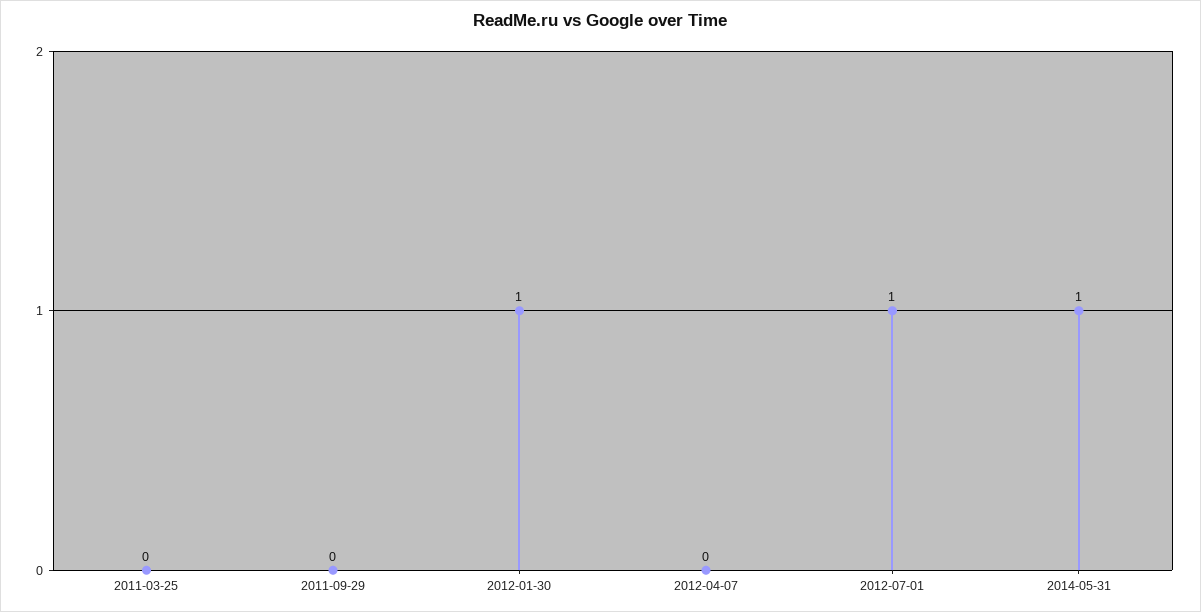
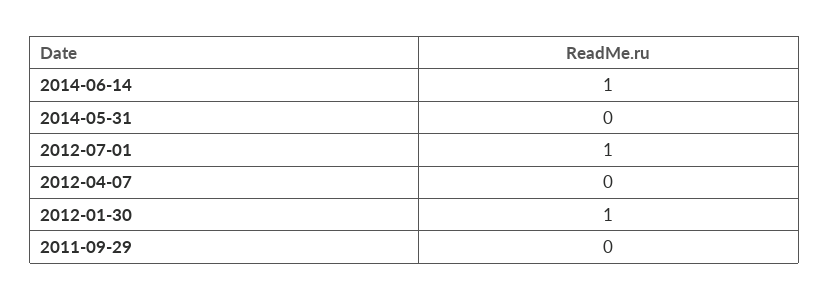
2011-03-25: 0 -> none
2014-05-31: 1 -> 0
2014-06-14: none -> 1

